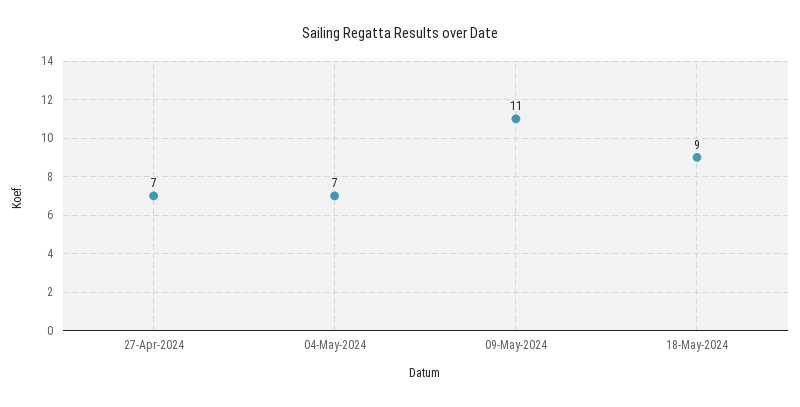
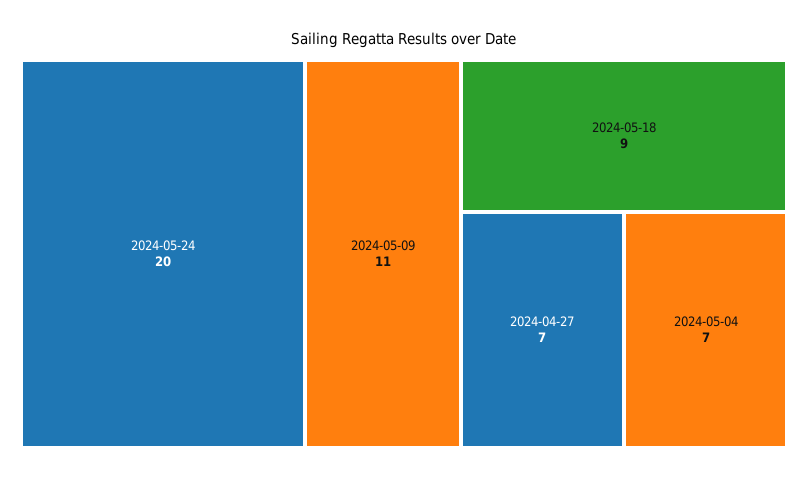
2024-05-24: none -> 20

